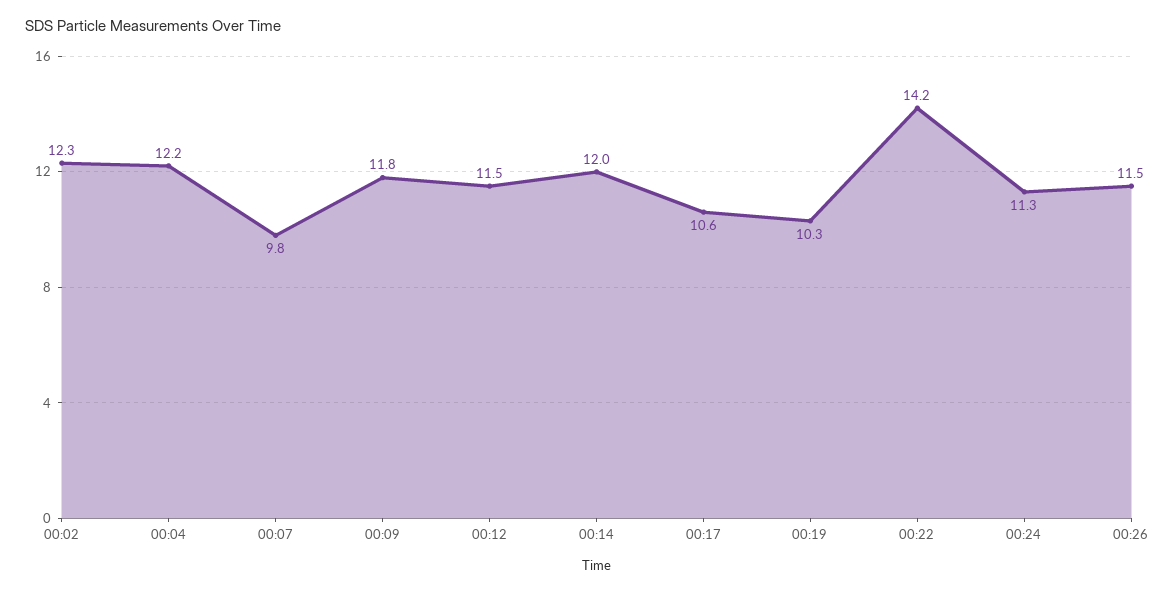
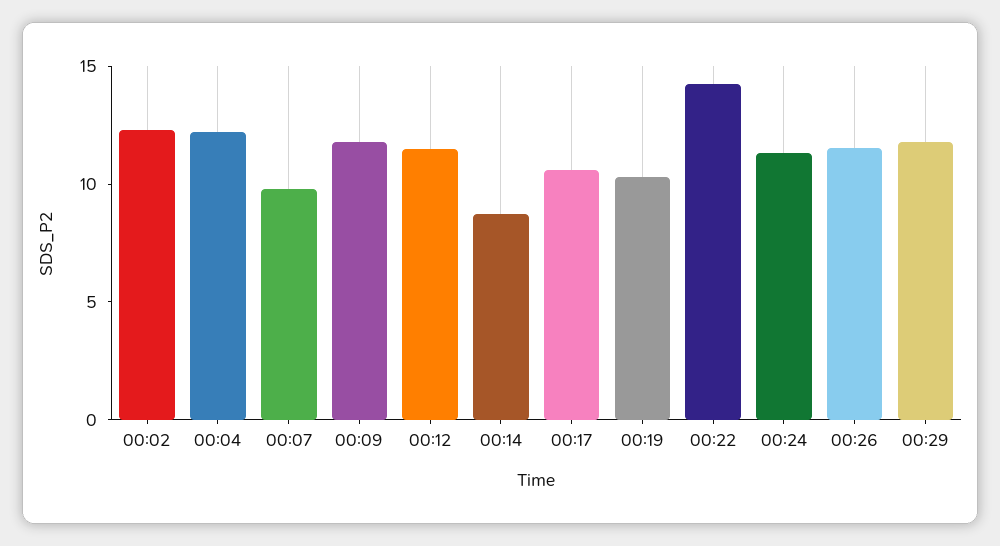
00:14: 12 -> 9
00:29: none -> 12

